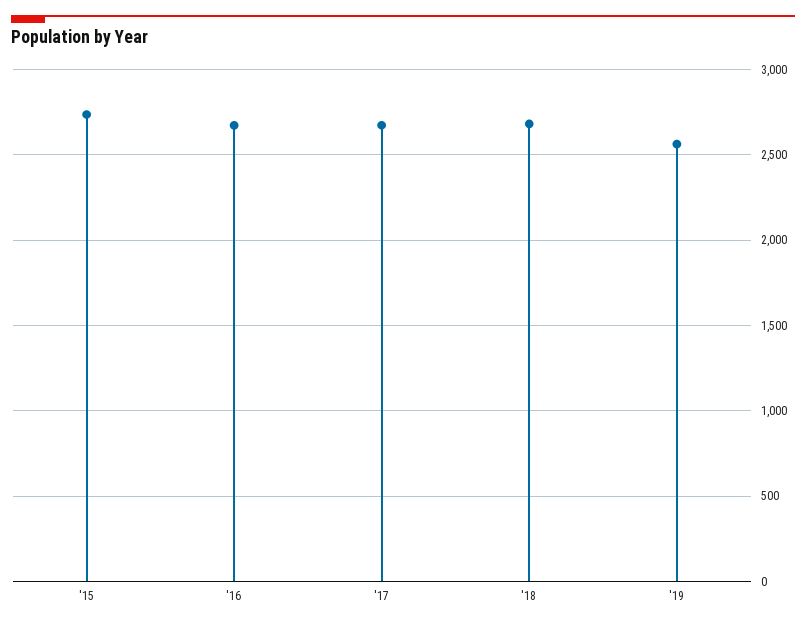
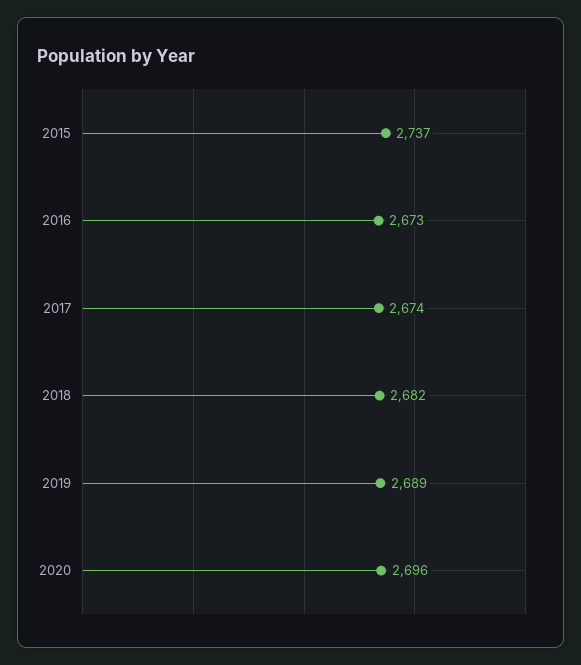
'19: 2550 -> 2689
2020: none -> 2696

